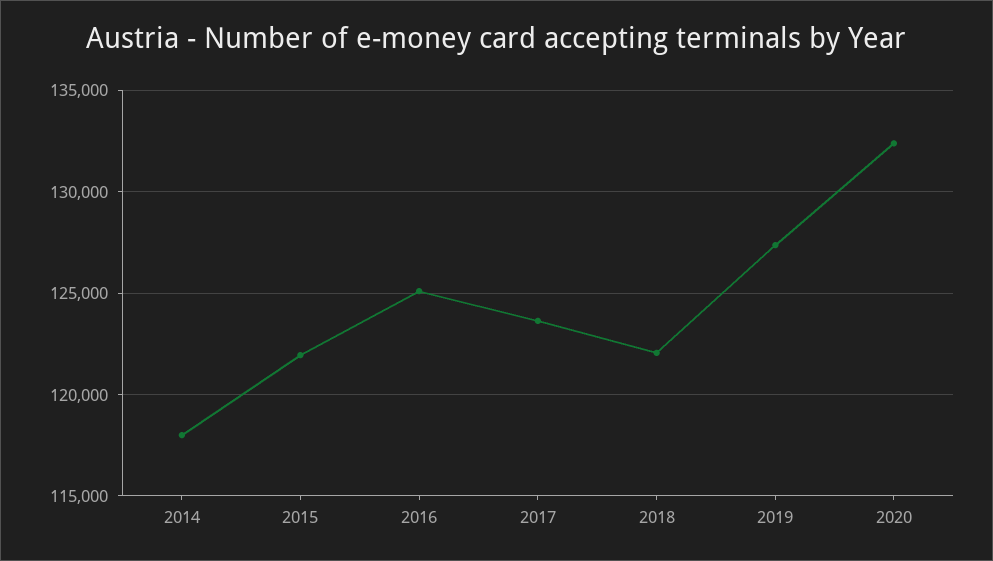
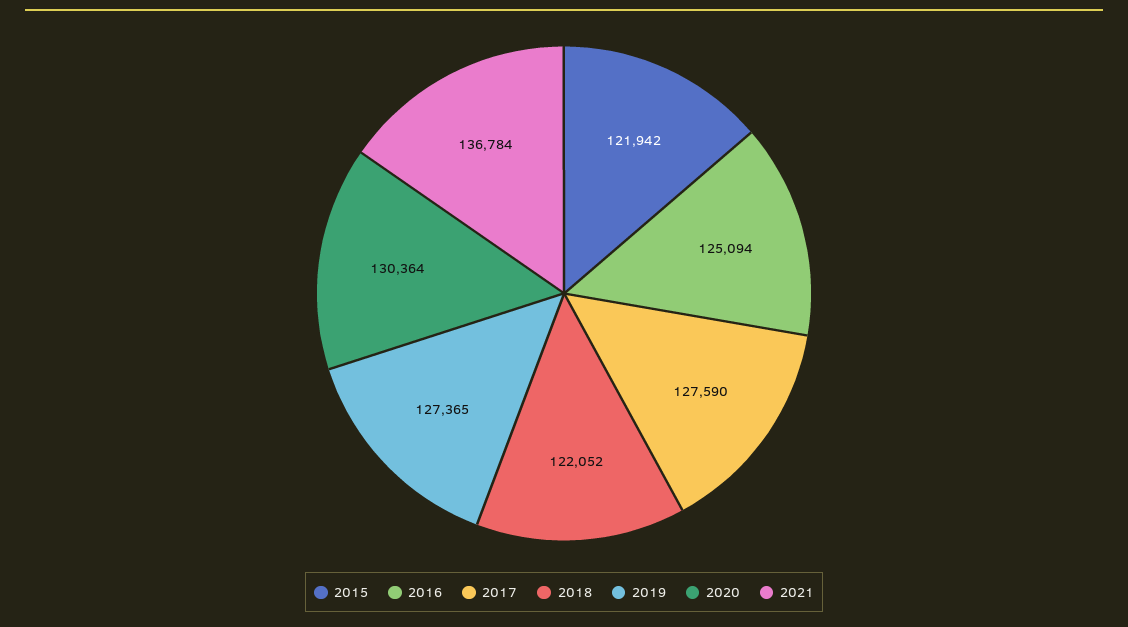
2014: 118000 -> none
2017: 123500 -> 127590
2020: 132500 -> 130364
2021: none -> 136784

